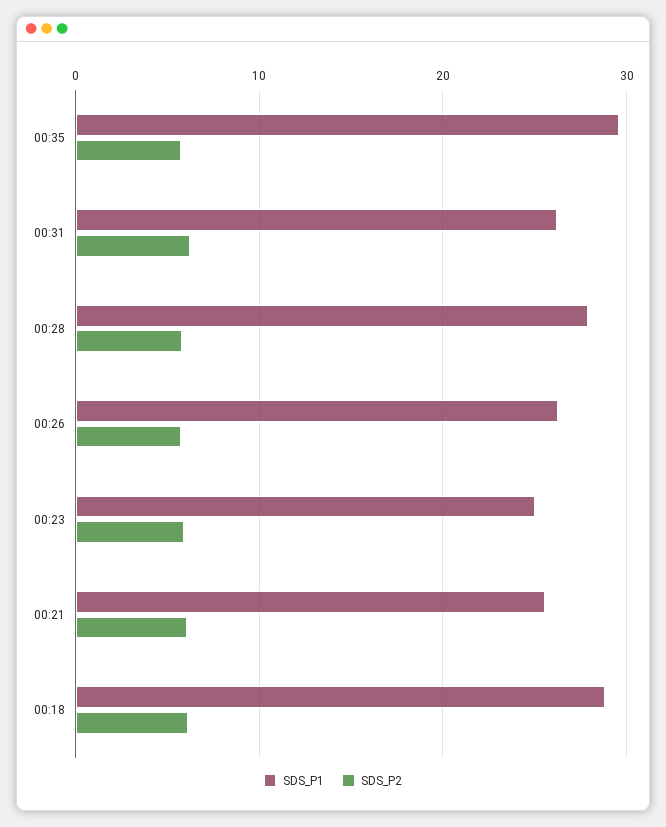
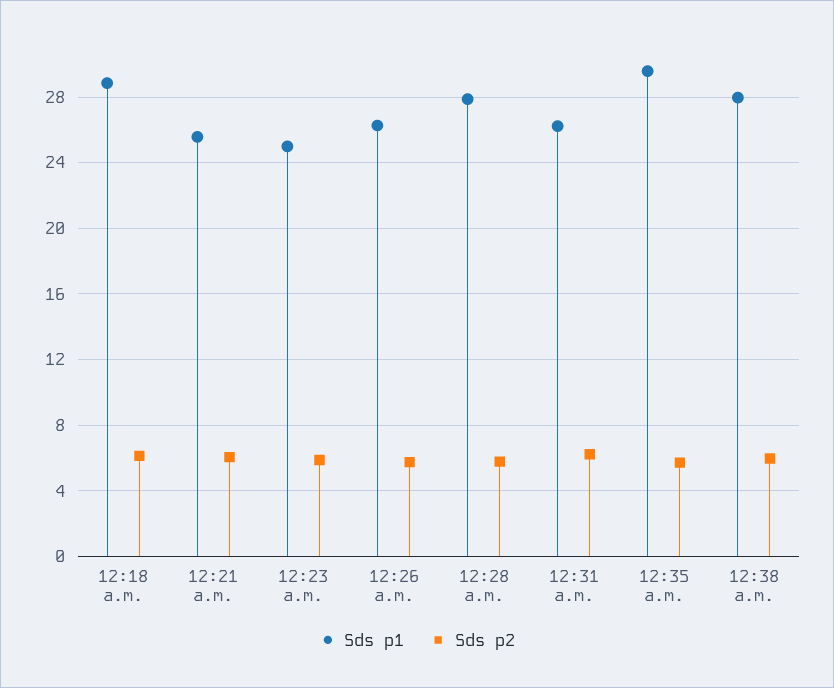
SDS_P1, 12:38 a.m.: none -> 28
SDS_P2, 12:38 a.m.: none -> 6

